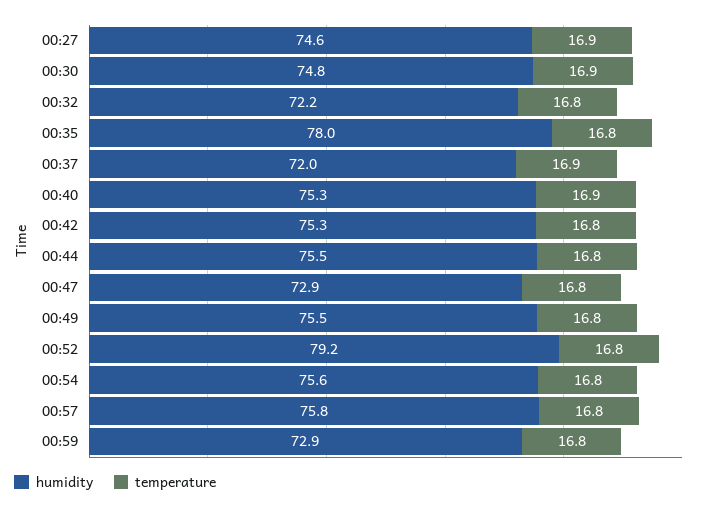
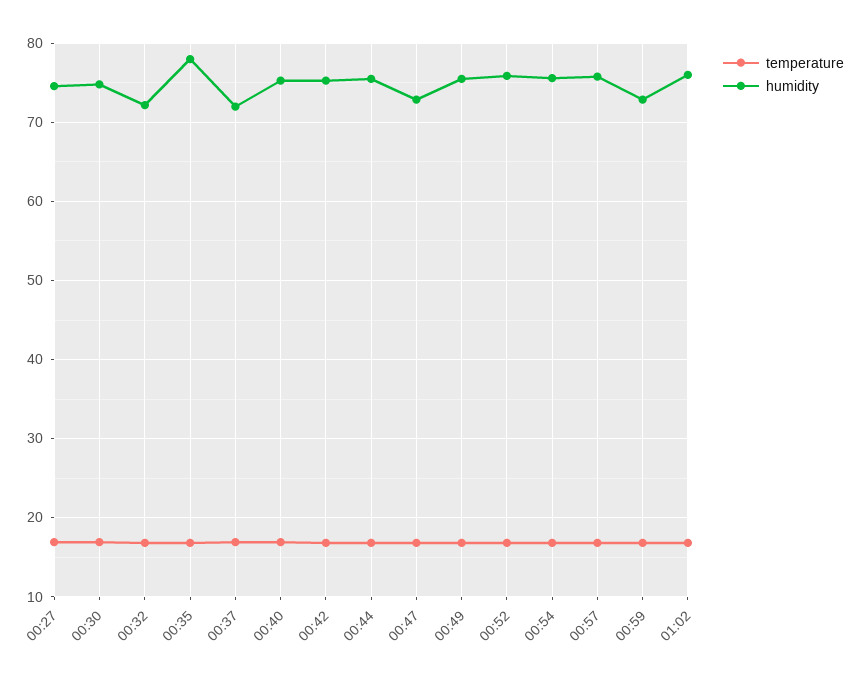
humidity, 00:52: 79.2 -> 76
temperature, 01:02: none -> 17
humidity, 01:02: none -> 76

